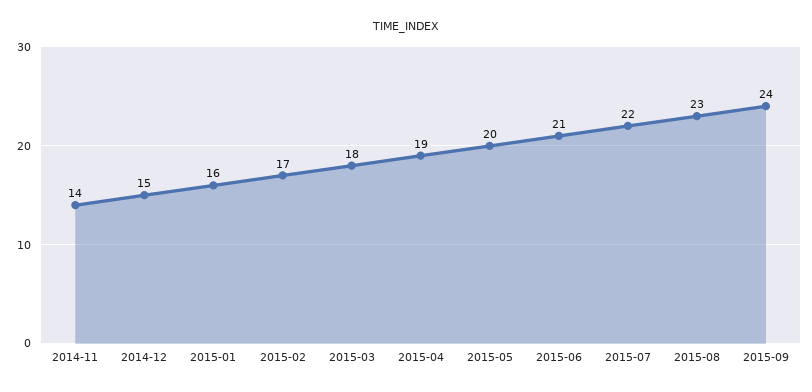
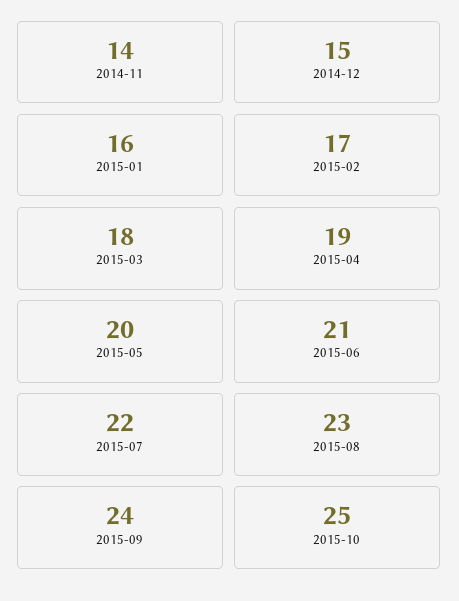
2015-10: none -> 25

